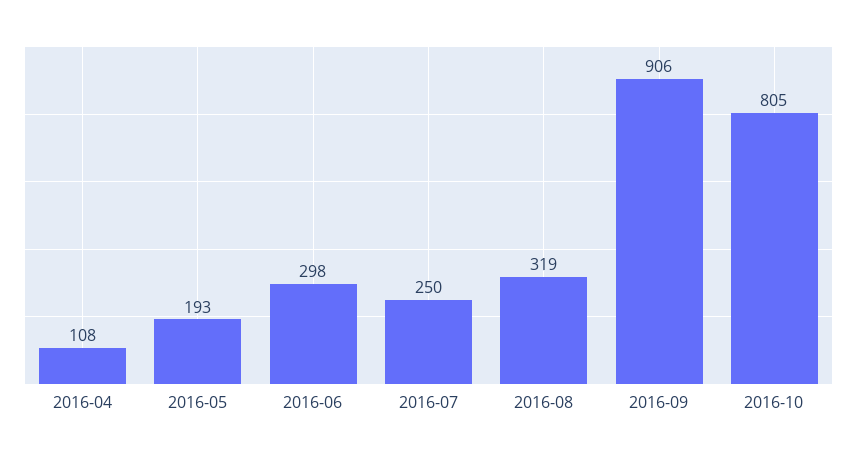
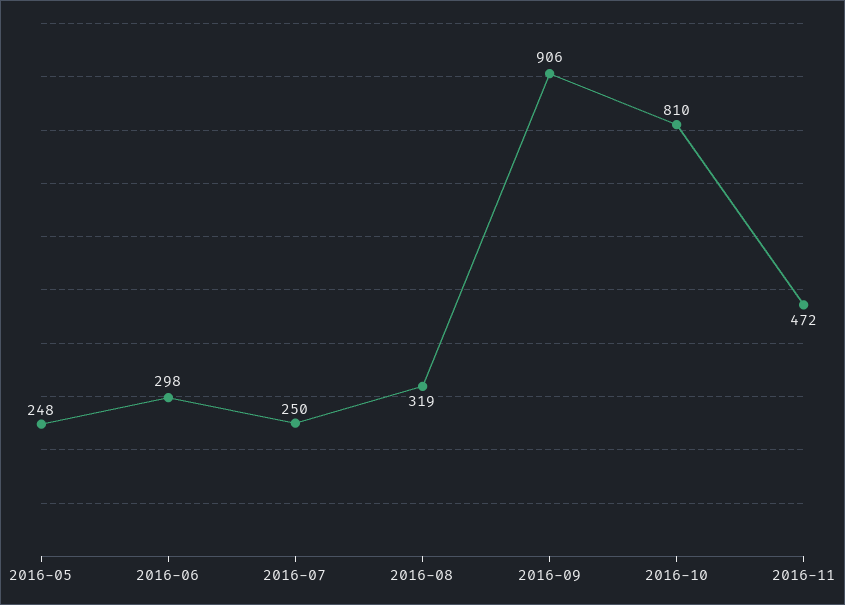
2016-04: 108 -> none
2016-05: 193 -> 248
2016-10: 805 -> 810
2016-11: none -> 472

